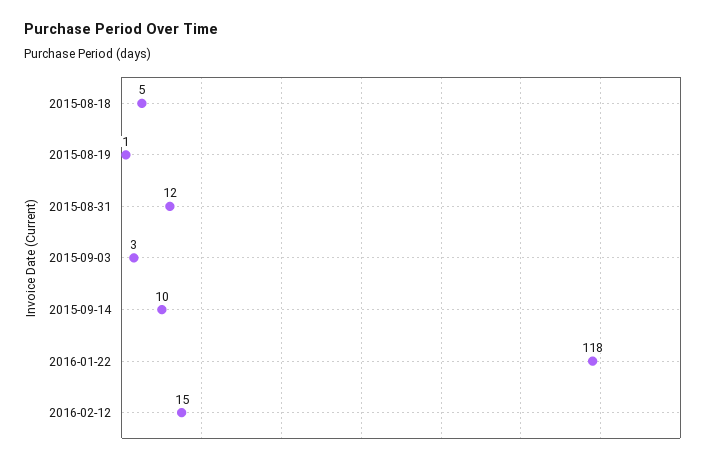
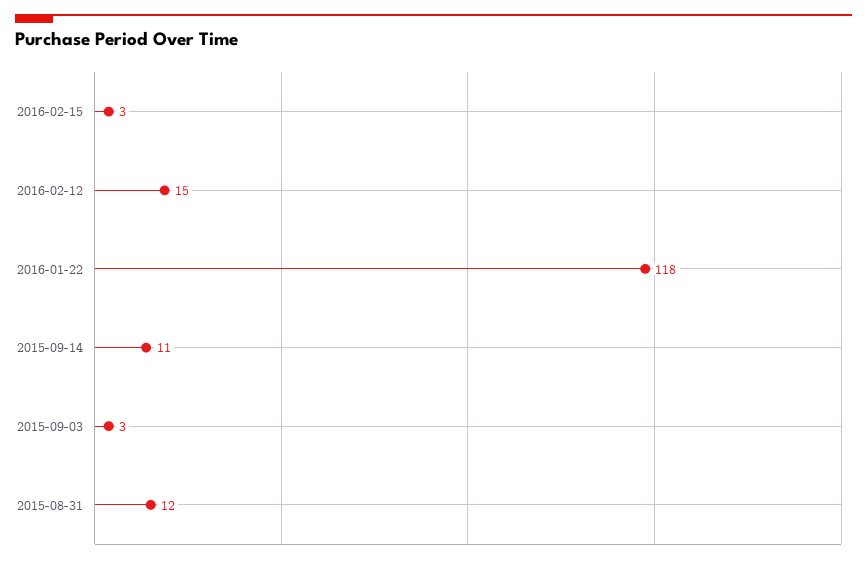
2015-08-18: 5 -> none
2015-08-19: 1 -> none
2015-09-14: 10 -> 11
2016-02-15: none -> 3

